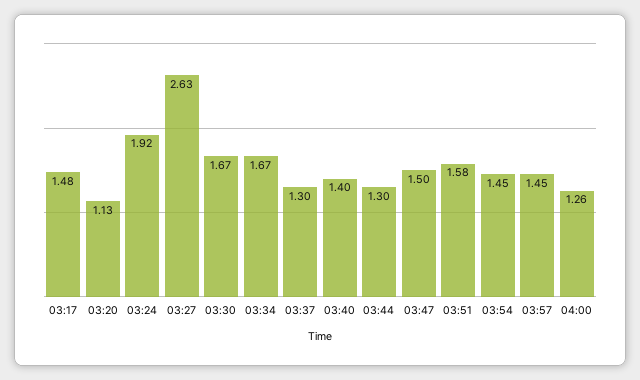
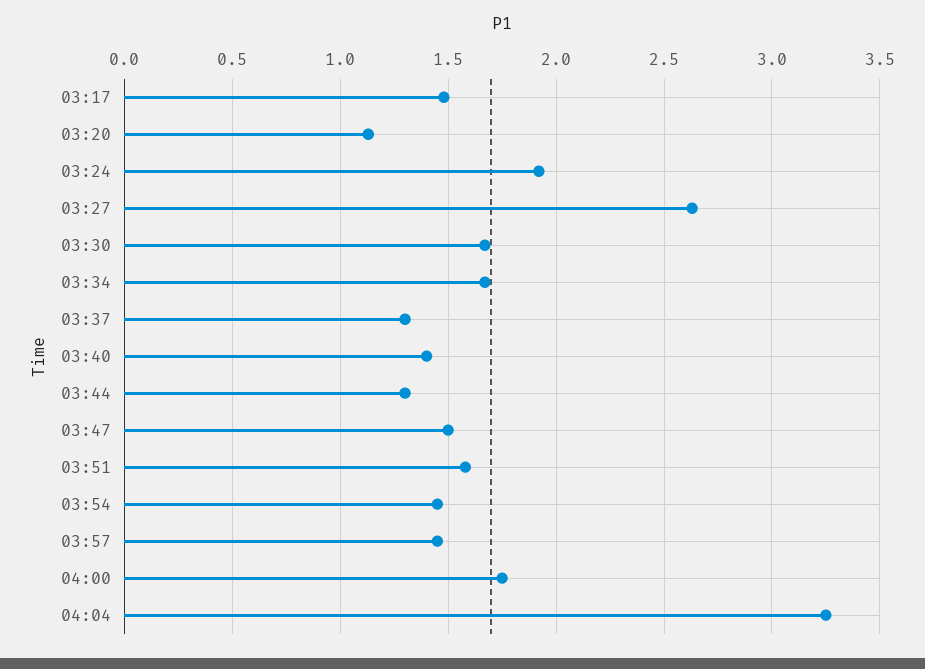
04:00: 1.26 -> 1.75
04:04: none -> 3.25

